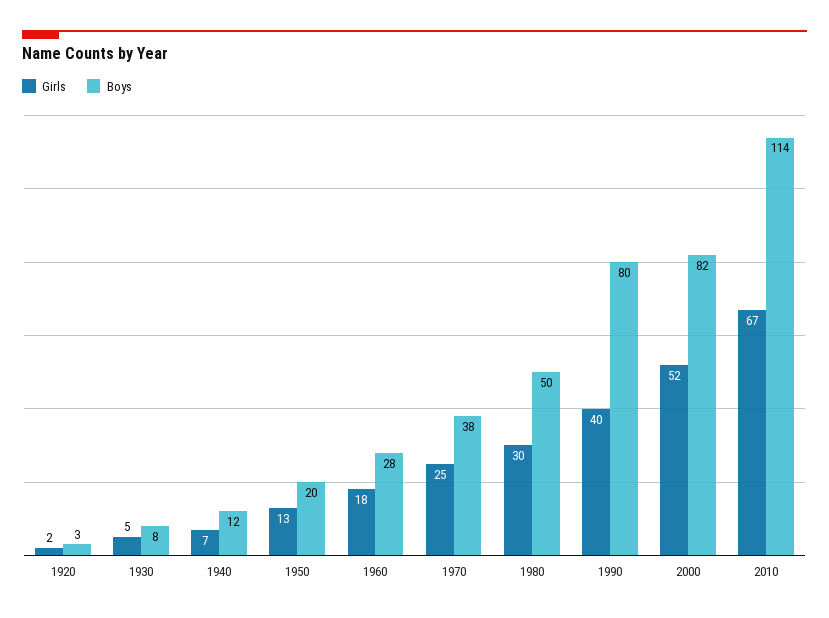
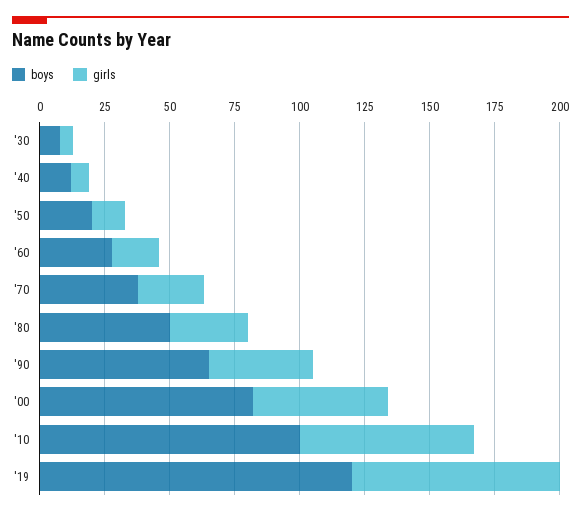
Girls, 1920: 2 -> none
Boys, 1920: 3 -> none
Boys, 1990: 80 -> 65
Boys, 2010: 114 -> 100
Boys, '19: none -> 120
Girls, '19: none -> 80

